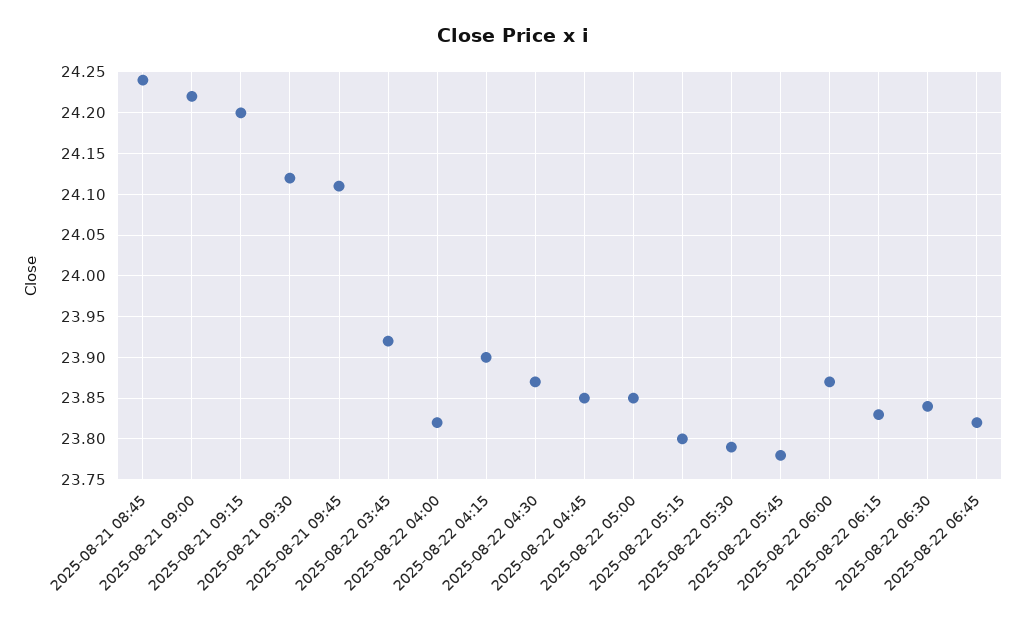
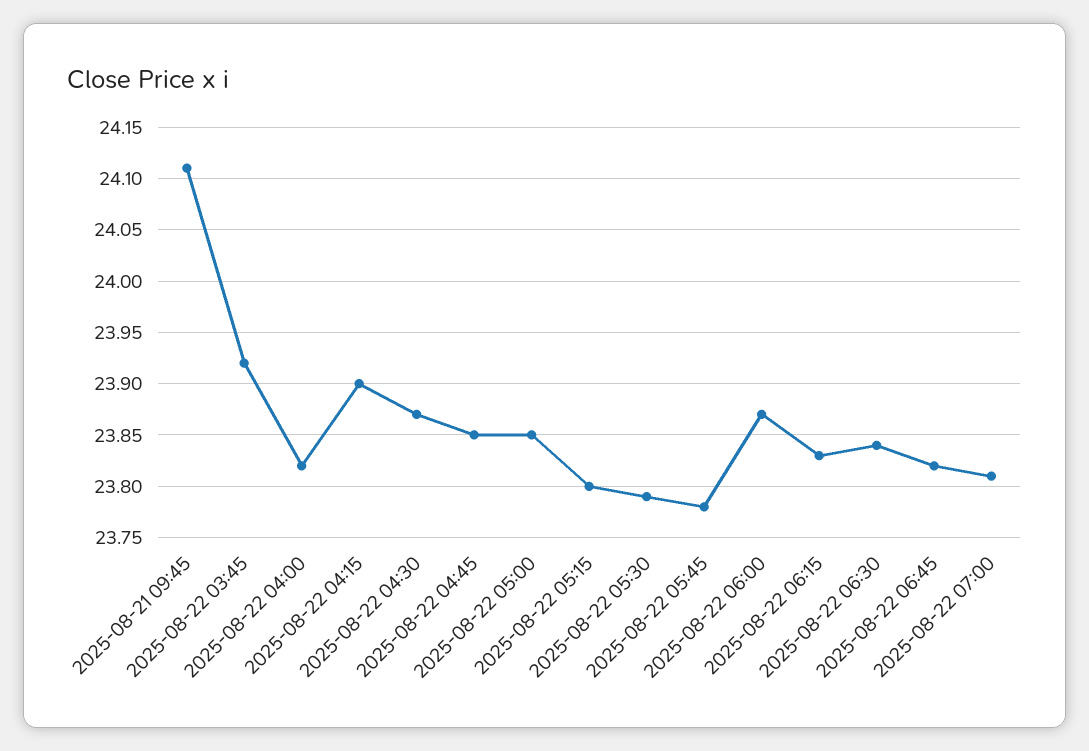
2025-08-21 08:45: 24.24 -> none
2025-08-21 09:00: 24.22 -> none
2025-08-21 09:15: 24.2 -> none
2025-08-21 09:30: 24.12 -> none
2025-08-22 07:00: none -> 23.81

